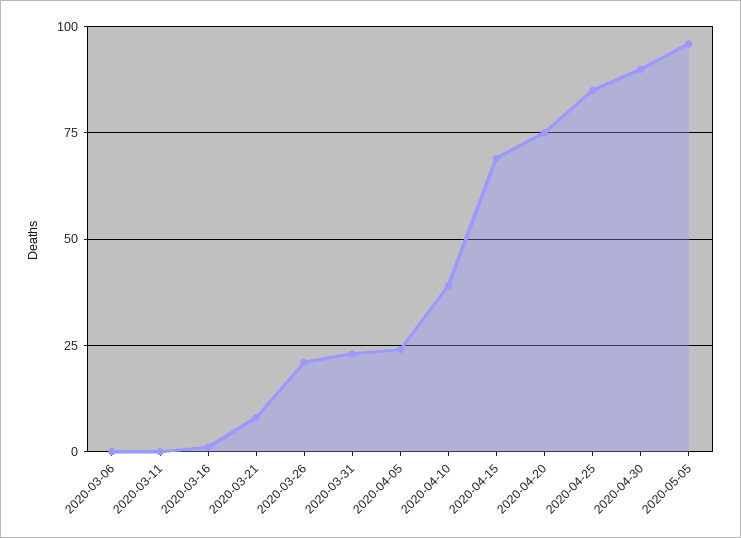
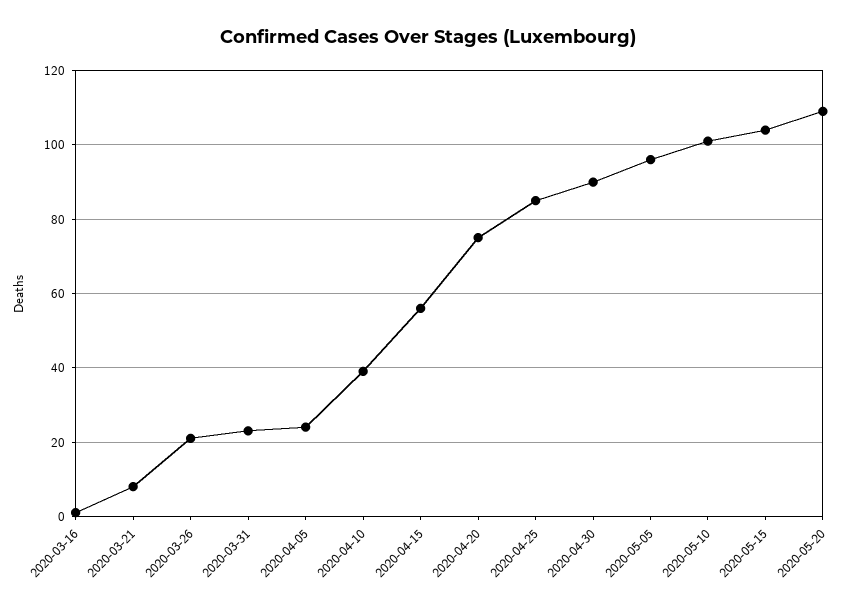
2020-03-06: 0 -> none
2020-03-11: 0 -> none
2020-04-15: 70 -> 55
2020-05-10: none -> 100
2020-05-15: none -> 105
2020-05-20: none -> 110

